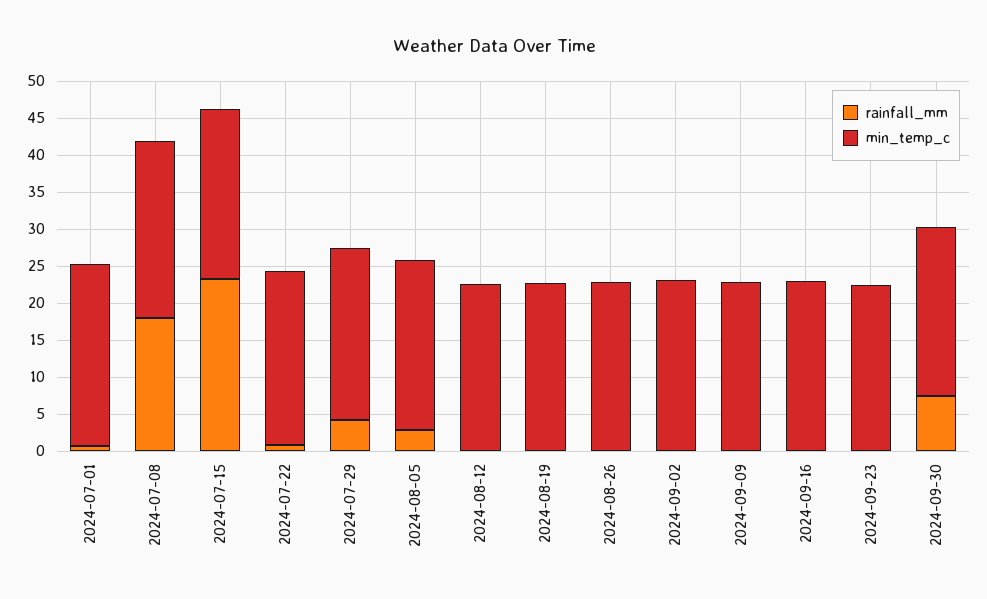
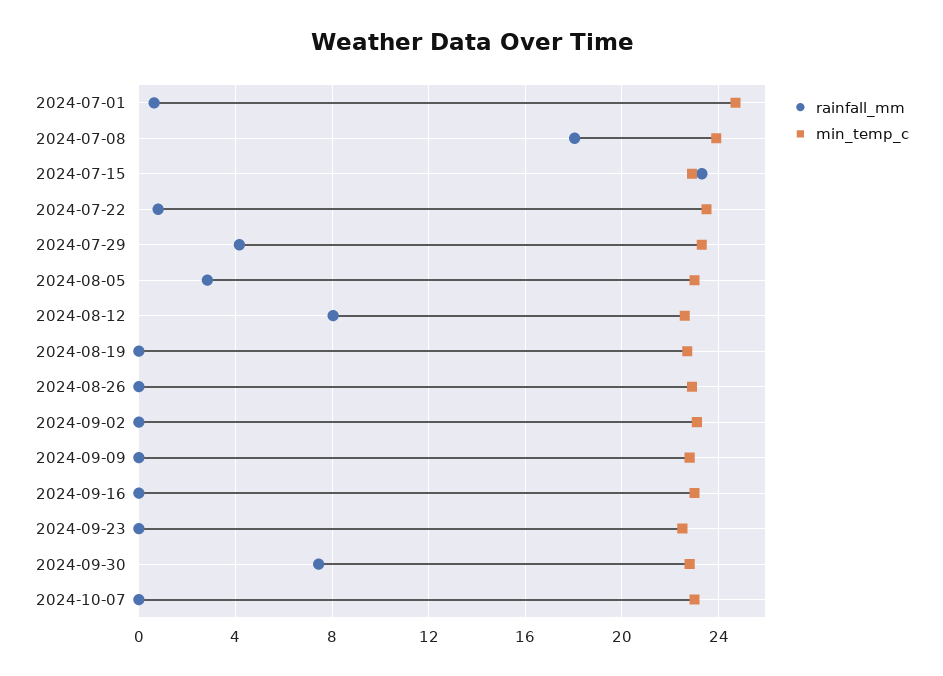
rainfall_mm, 2024-08-12: 0 -> 8
rainfall_mm, 2024-10-07: none -> 0
min_temp_c, 2024-10-07: none -> 23

